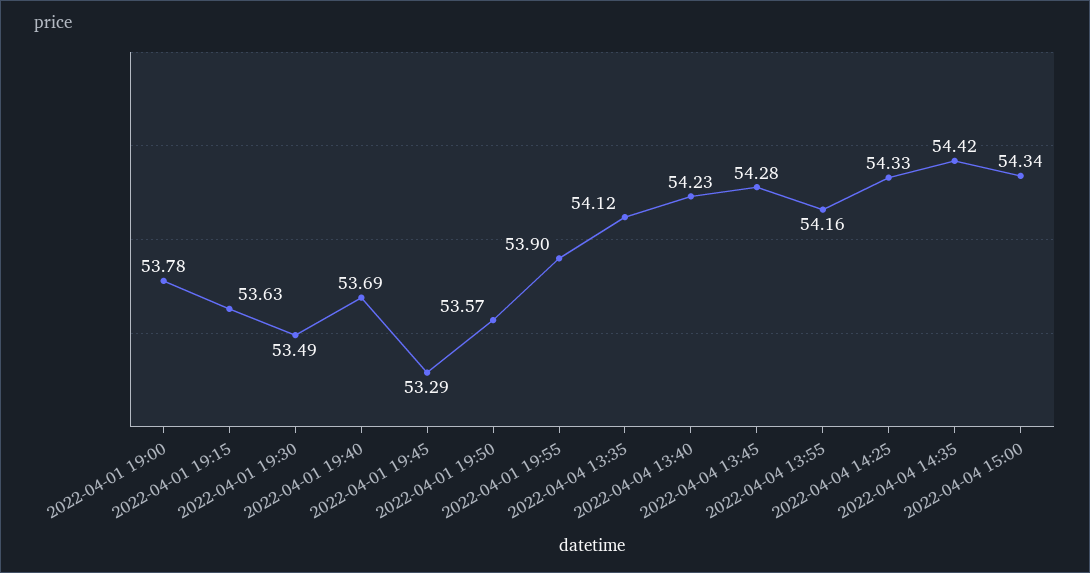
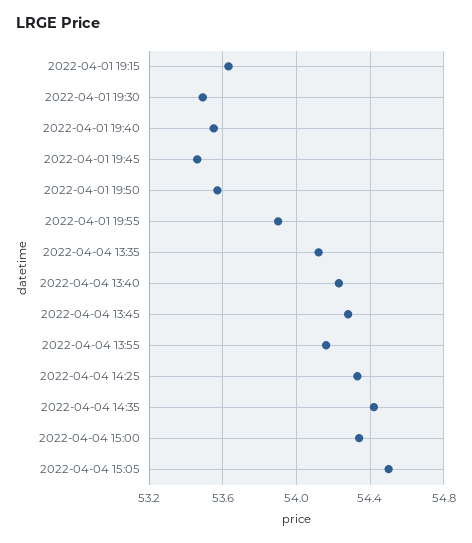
2022-04-01 19:00: 53.78 -> none
2022-04-01 19:40: 53.69 -> 53.55
2022-04-01 19:45: 53.29 -> 53.45
2022-04-04 15:05: none -> 54.5

